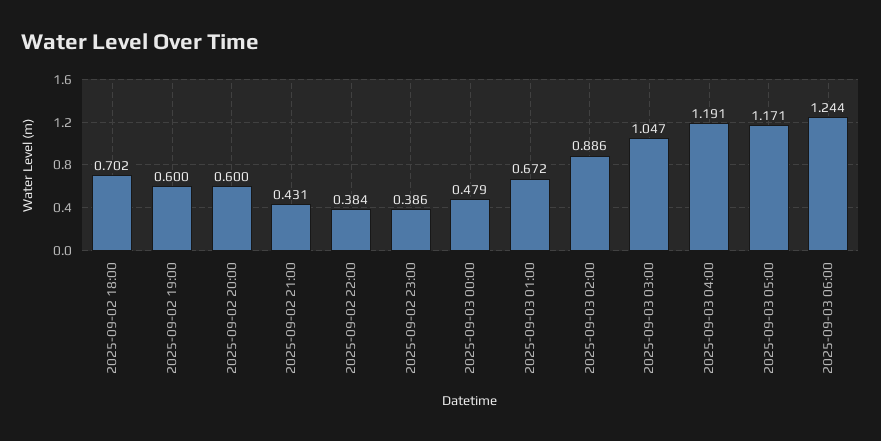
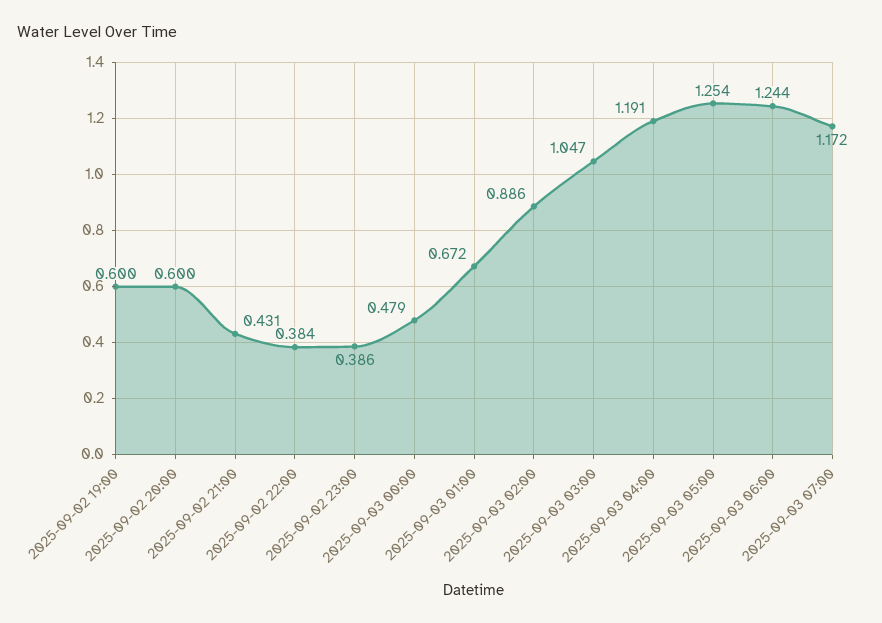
2025-09-02 18:00: 0.702 -> none
2025-09-03 05:00: 1.171 -> 1.254
2025-09-03 07:00: none -> 1.172

